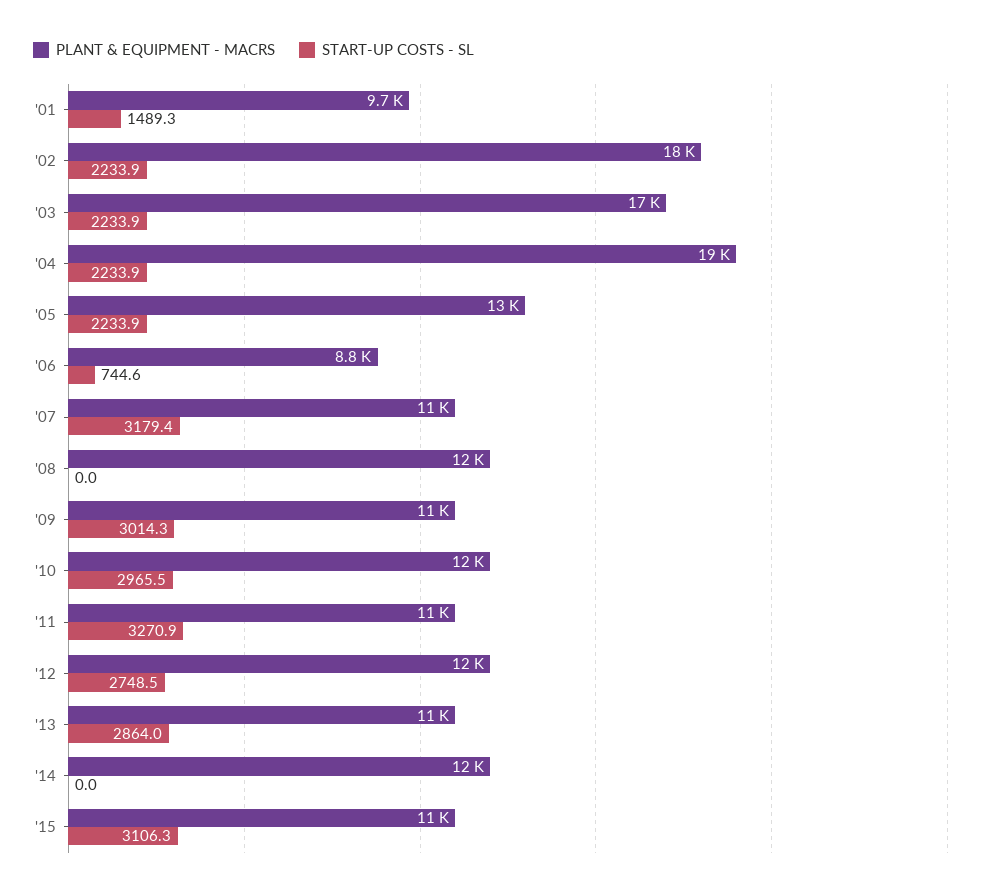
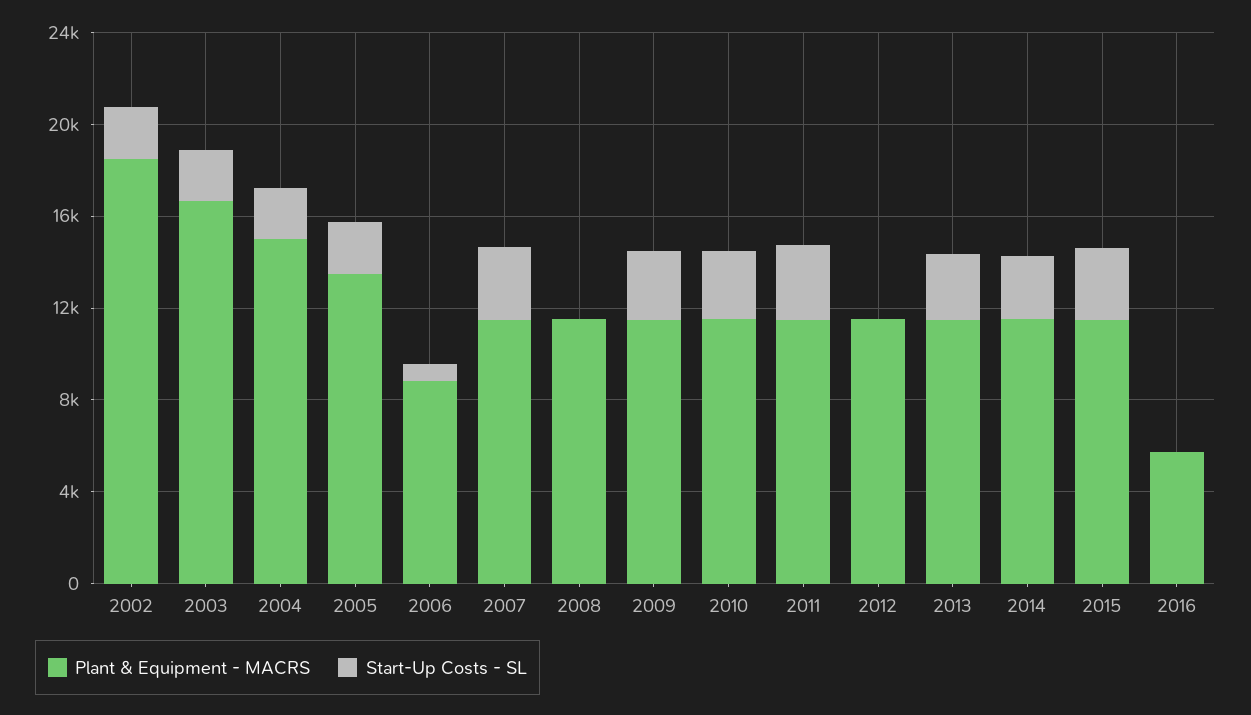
PLANT & EQUIPMENT - MACRS, '01: 9700 -> none
START-UP COSTS - SL, '01: 1489.3 -> none
PLANT & EQUIPMENT - MACRS, '04: 19000 -> 15000
START-UP COSTS - SL, '12: 2748.5 -> 0
START-UP COSTS - SL, '14: 0 -> 3000
PLANT & EQUIPMENT - MACRS, 2016: none -> 6000
START-UP COSTS - SL, 2016: none -> 0

